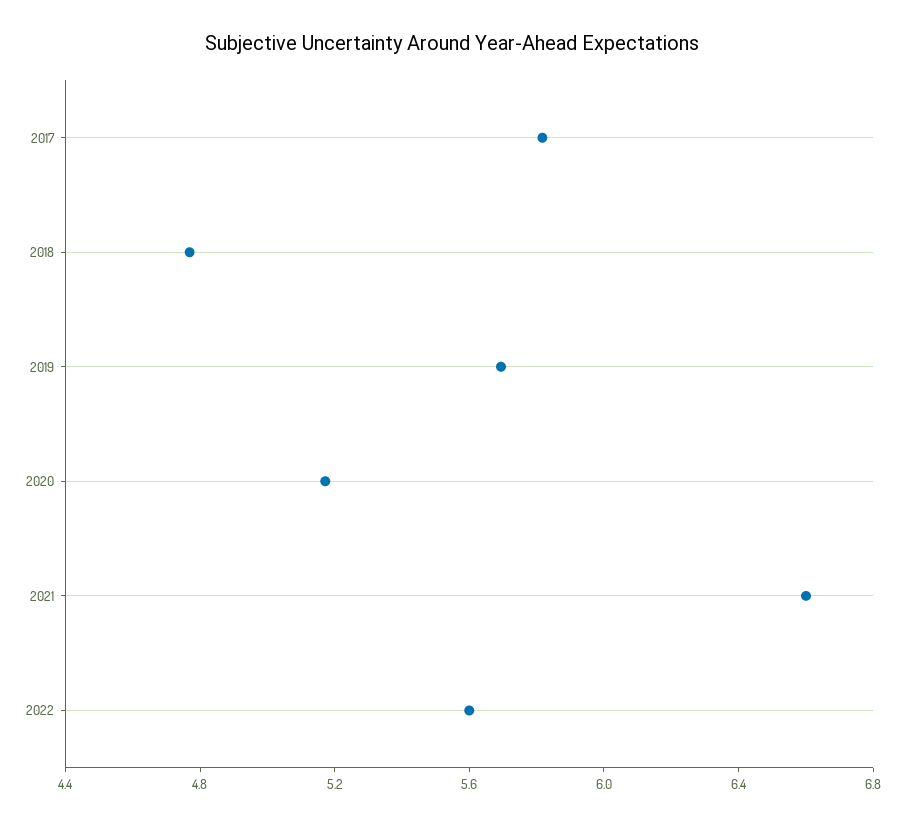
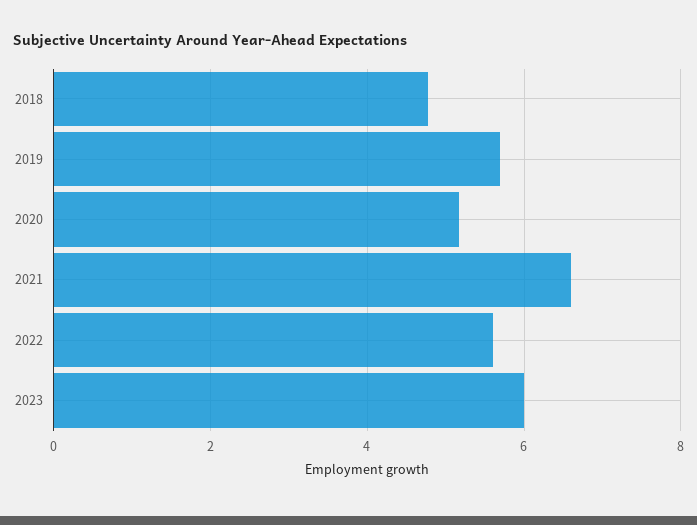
2017: 5.8 -> none
2023: none -> 6

